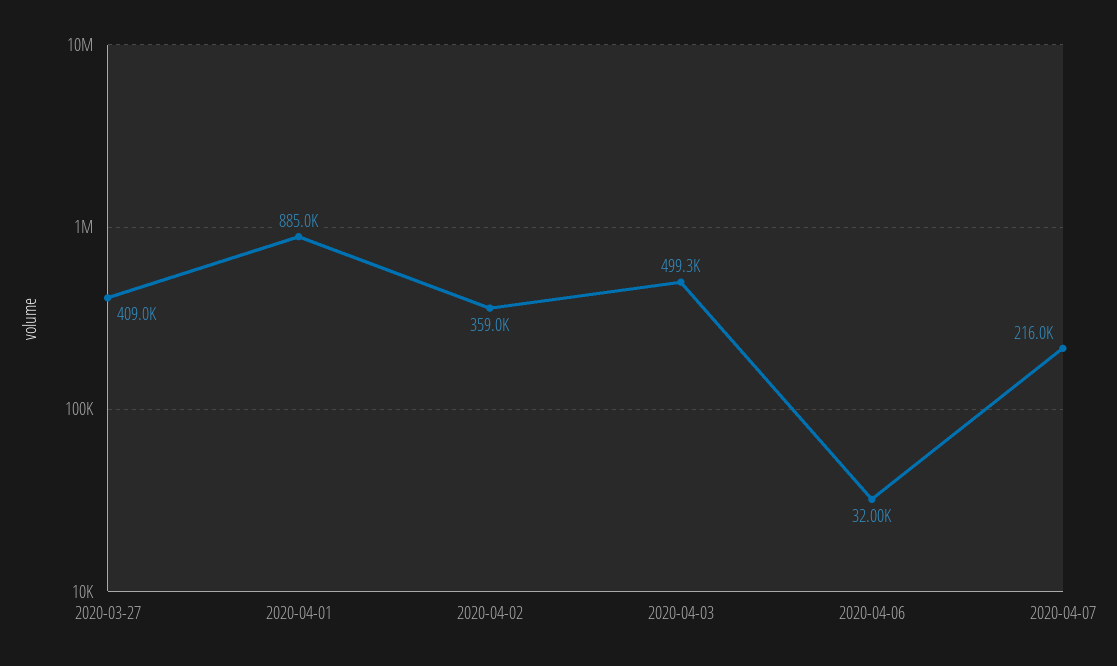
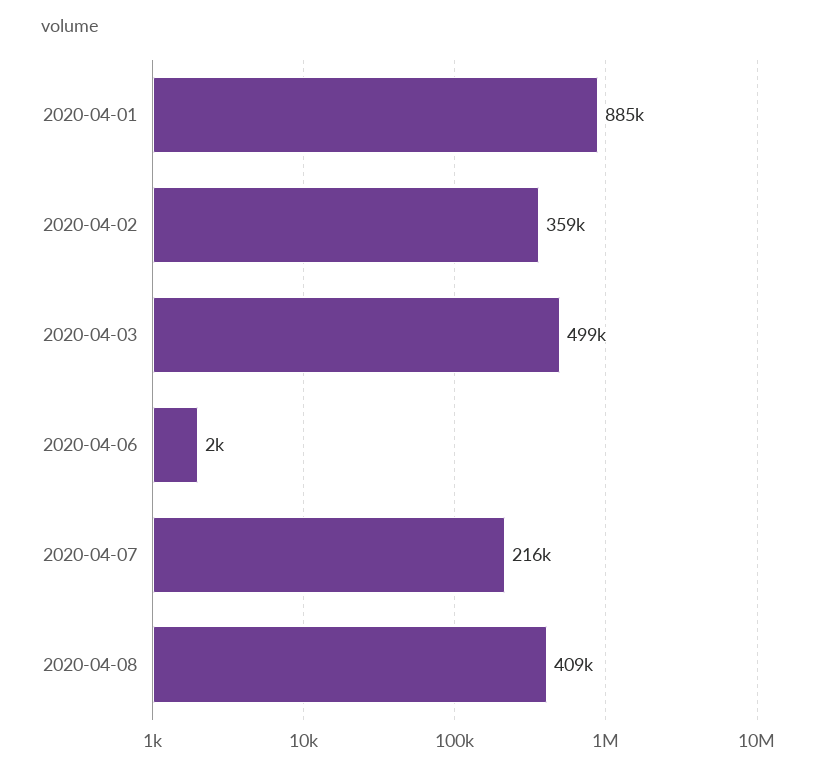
2020-03-27: 409000 -> none
2020-04-06: 32000 -> 2000
2020-04-08: none -> 409000

